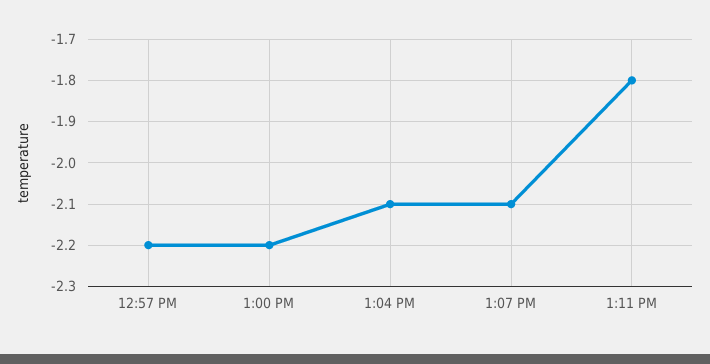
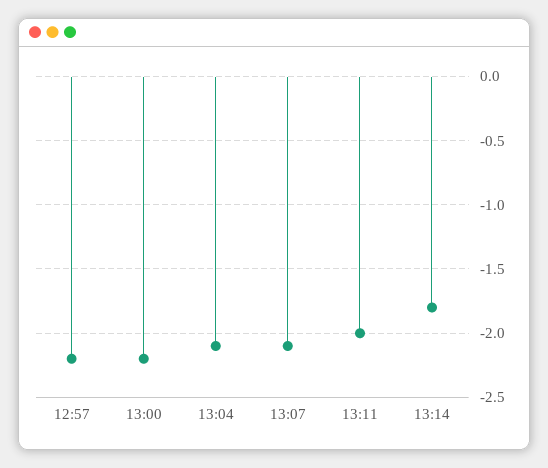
1:11 PM: -1.8 -> -2
13:14: none -> -1.8

